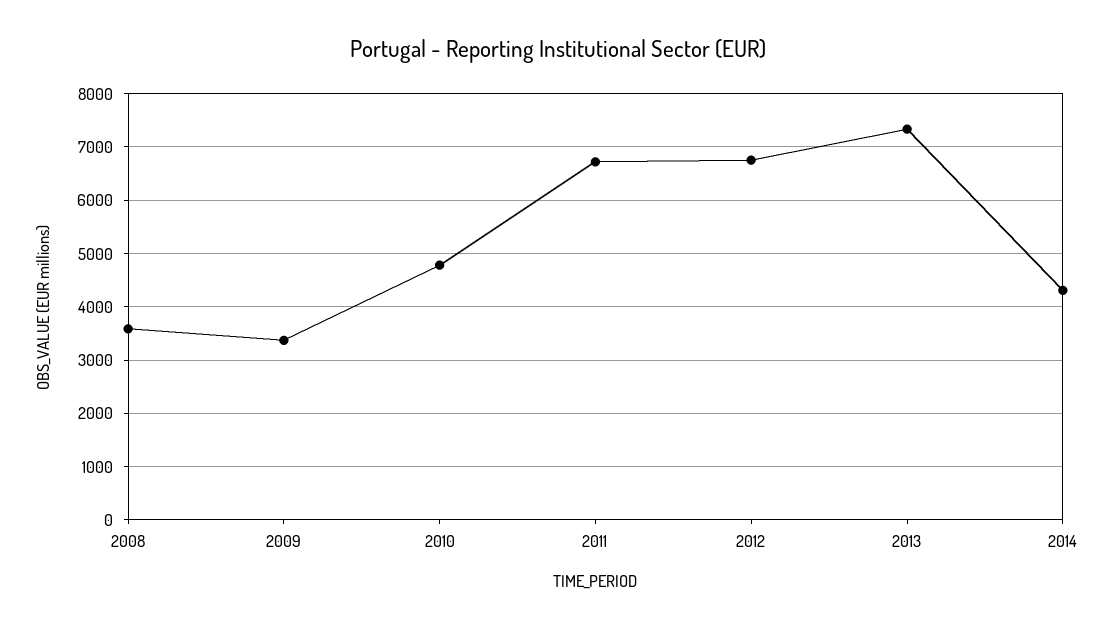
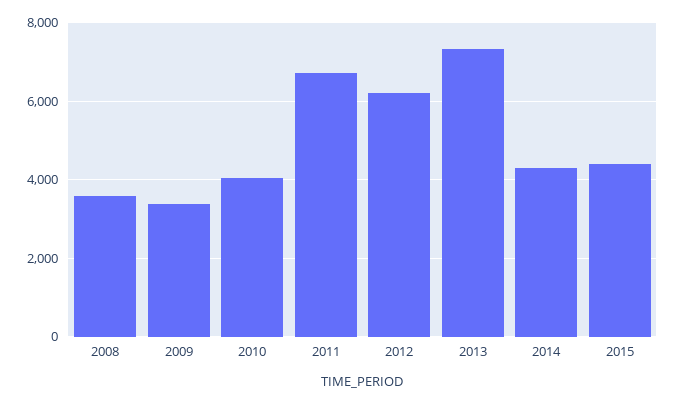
2010: 4800 -> 4000
2012: 6800 -> 6200
2015: none -> 4400

